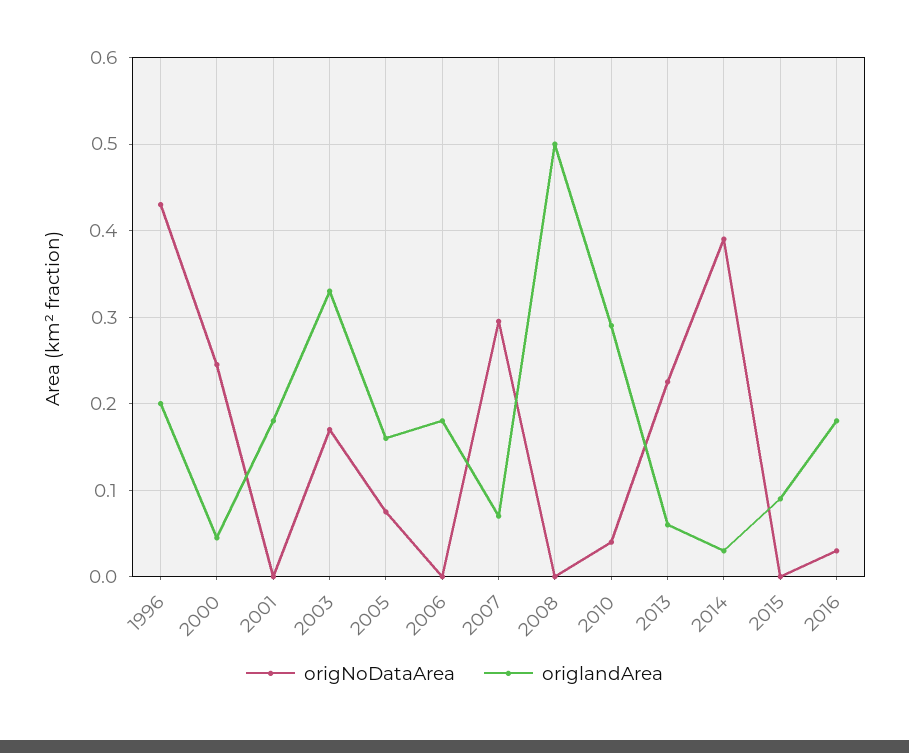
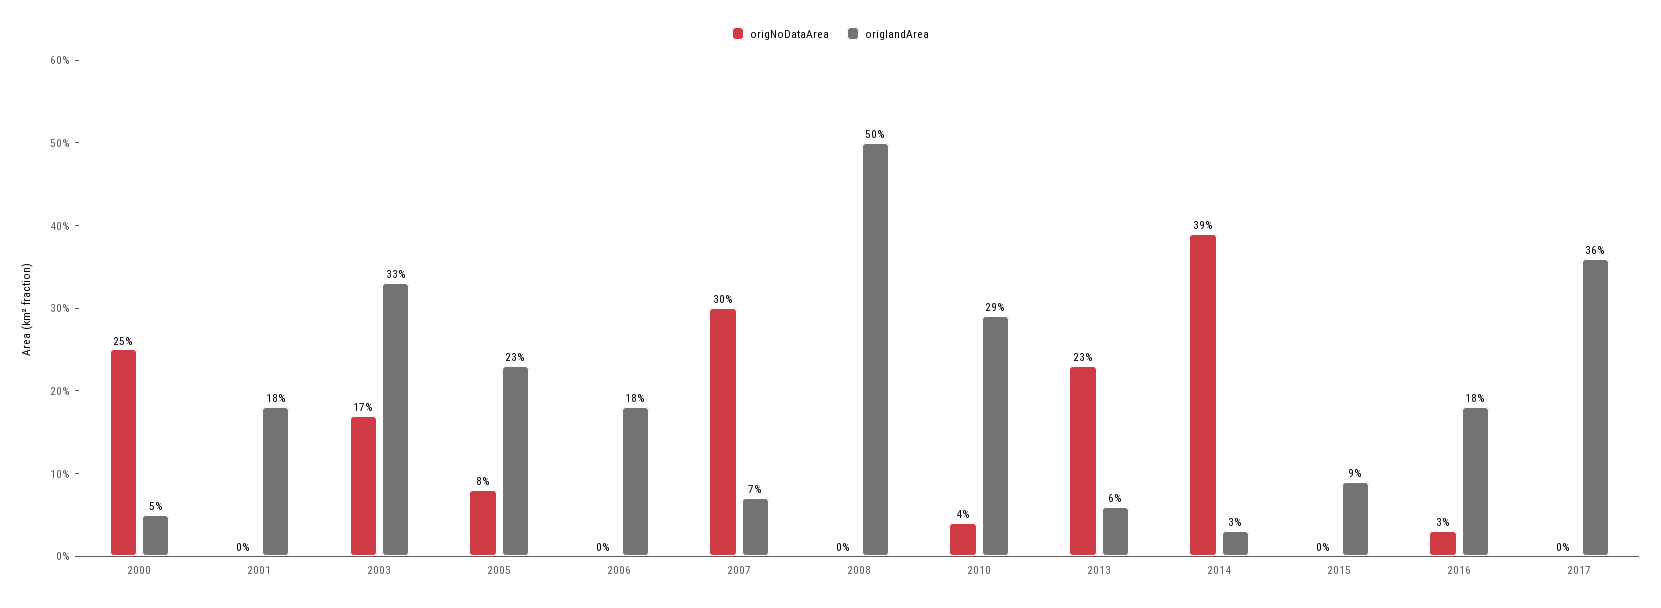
origNoDataArea, 1996: 0.43 -> none
origlandArea, 1996: 0.2 -> none
origlandArea, 2005: 0.16 -> 0.23
origNoDataArea, 2017: none -> 0
origlandArea, 2017: none -> 0.36

